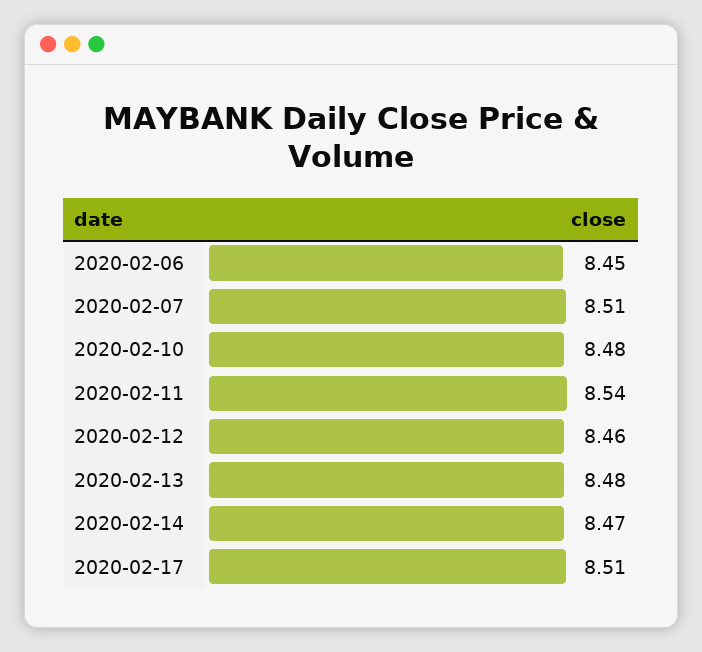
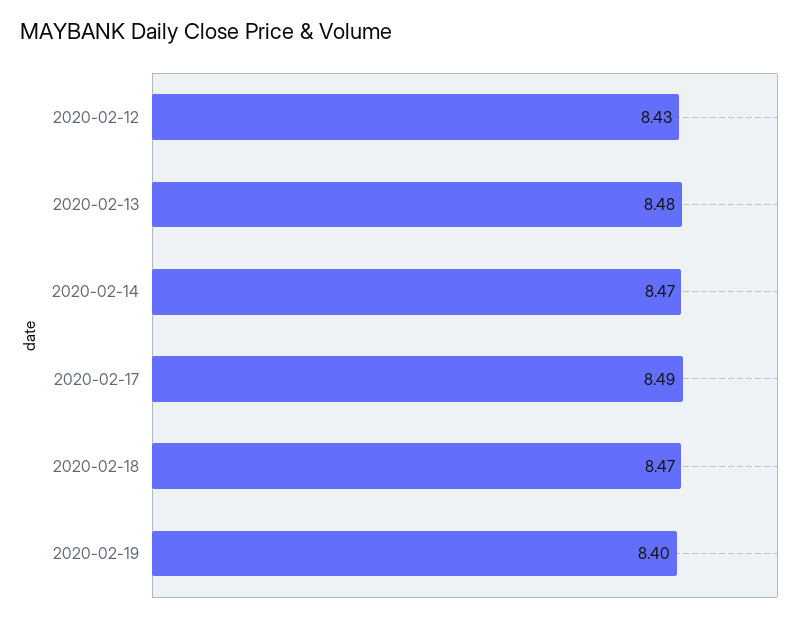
2020-02-06: 8.45 -> none
2020-02-07: 8.51 -> none
2020-02-10: 8.48 -> none
2020-02-11: 8.54 -> none
2020-02-12: 8.46 -> 8.43
2020-02-17: 8.51 -> 8.49
2020-02-18: none -> 8.47
2020-02-19: none -> 8.4

